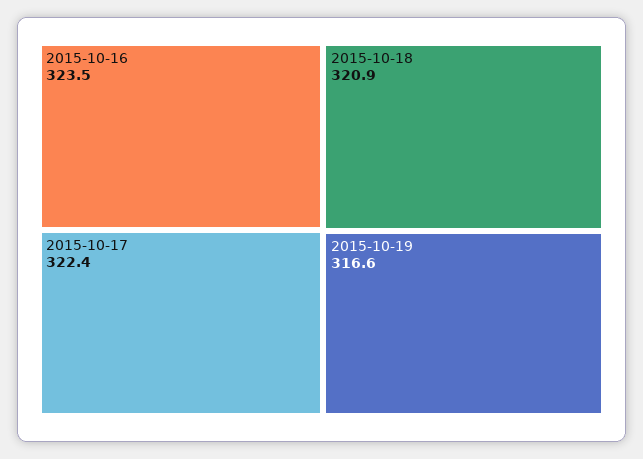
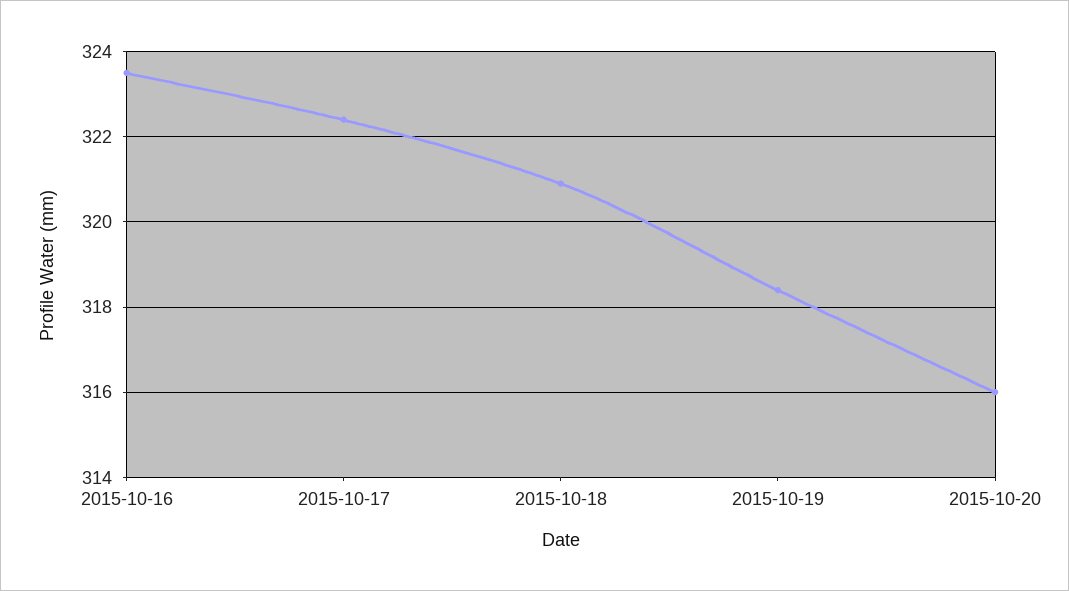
2015-10-19: 316.6 -> 318.5
2015-10-20: none -> 316

